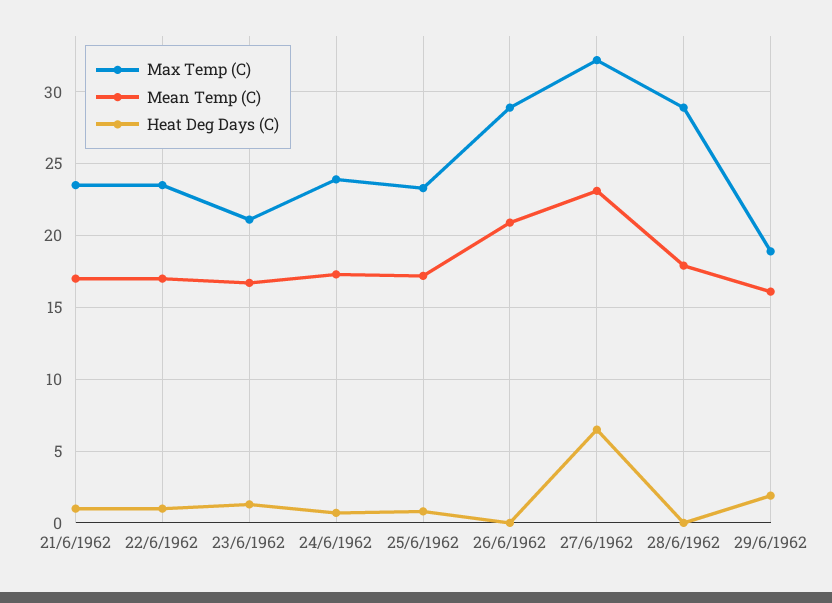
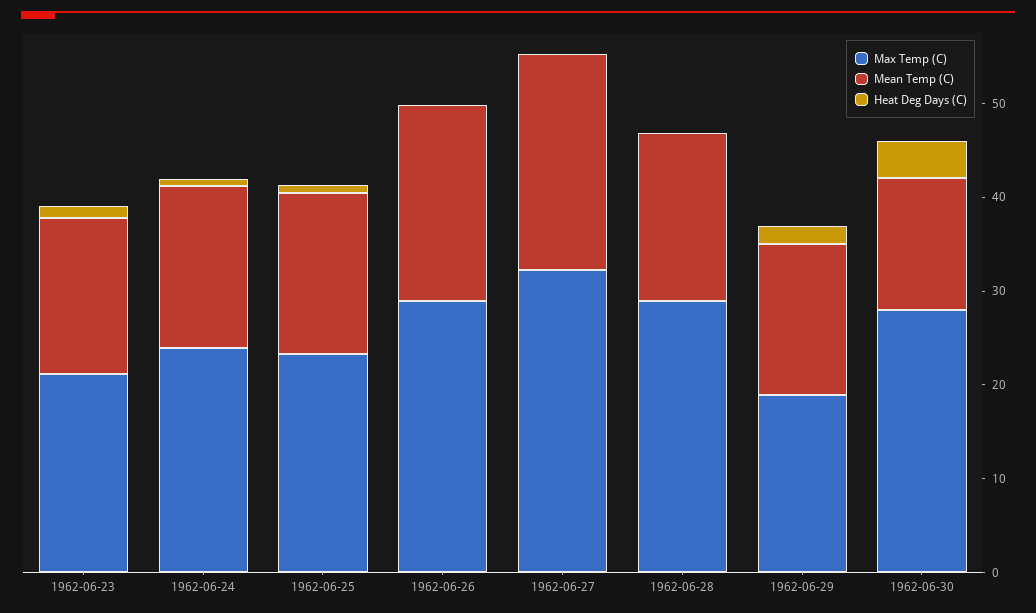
Max Temp (C), 21/6/1962: 23.5 -> none
Mean Temp (C), 21/6/1962: 17 -> none
Heat Deg Days (C), 21/6/1962: 1 -> none
Max Temp (C), 22/6/1962: 23.5 -> none
Mean Temp (C), 22/6/1962: 17 -> none
Heat Deg Days (C), 22/6/1962: 1 -> none
Heat Deg Days (C), 27/6/1962: 6.5 -> 0
Max Temp (C), 1962-06-30: none -> 28
Mean Temp (C), 1962-06-30: none -> 14
Heat Deg Days (C), 1962-06-30: none -> 4

